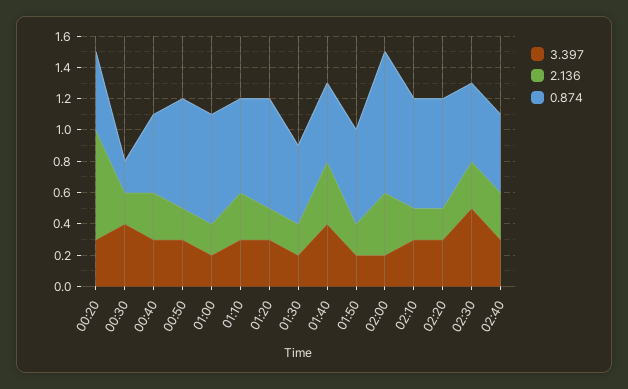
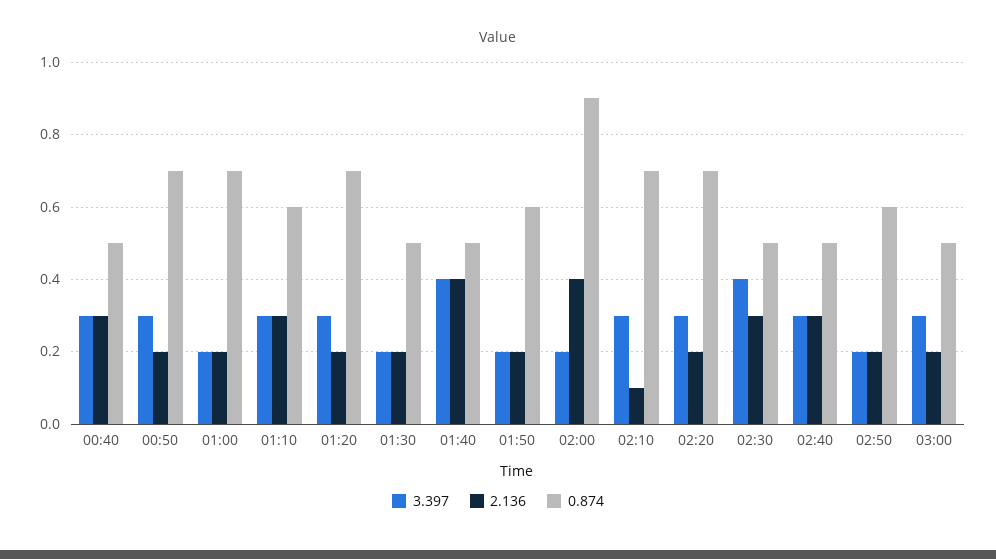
3.397, 00:20: 0.3 -> none
2.136, 00:20: 0.7 -> none
0.874, 00:20: 0.5 -> none
3.397, 00:30: 0.4 -> none
2.136, 00:30: 0.2 -> none
0.874, 00:30: 0.2 -> none
2.136, 02:10: 0.2 -> 0.1
3.397, 02:30: 0.5 -> 0.4
3.397, 02:50: none -> 0.2
2.136, 02:50: none -> 0.2
0.874, 02:50: none -> 0.6
3.397, 03:00: none -> 0.3
2.136, 03:00: none -> 0.2
0.874, 03:00: none -> 0.5

